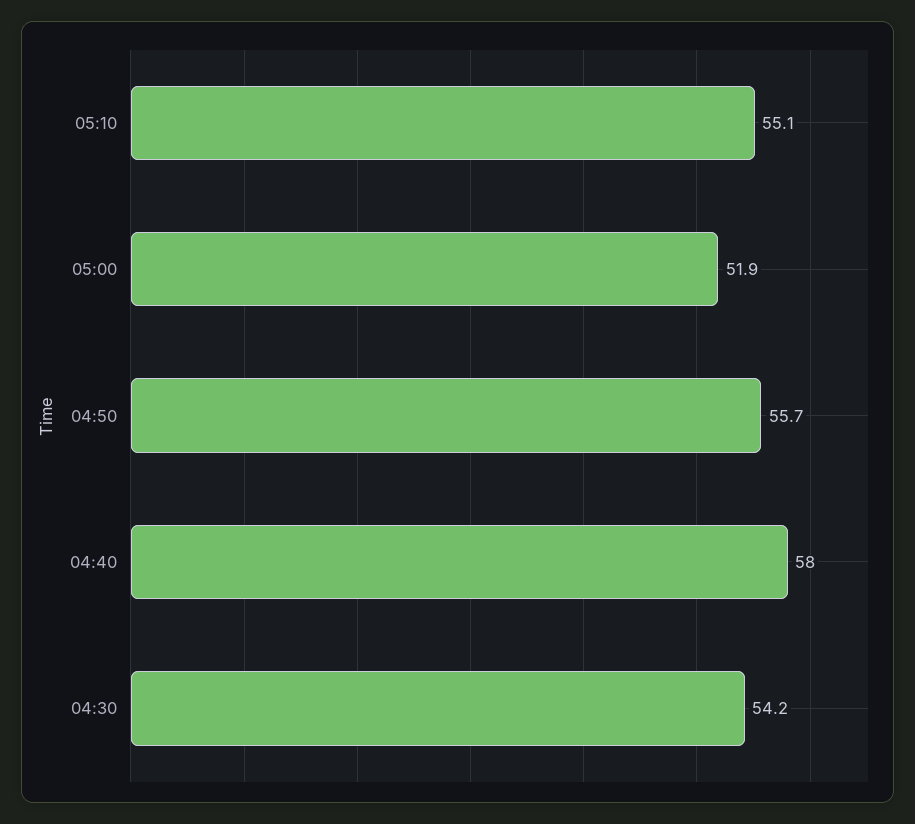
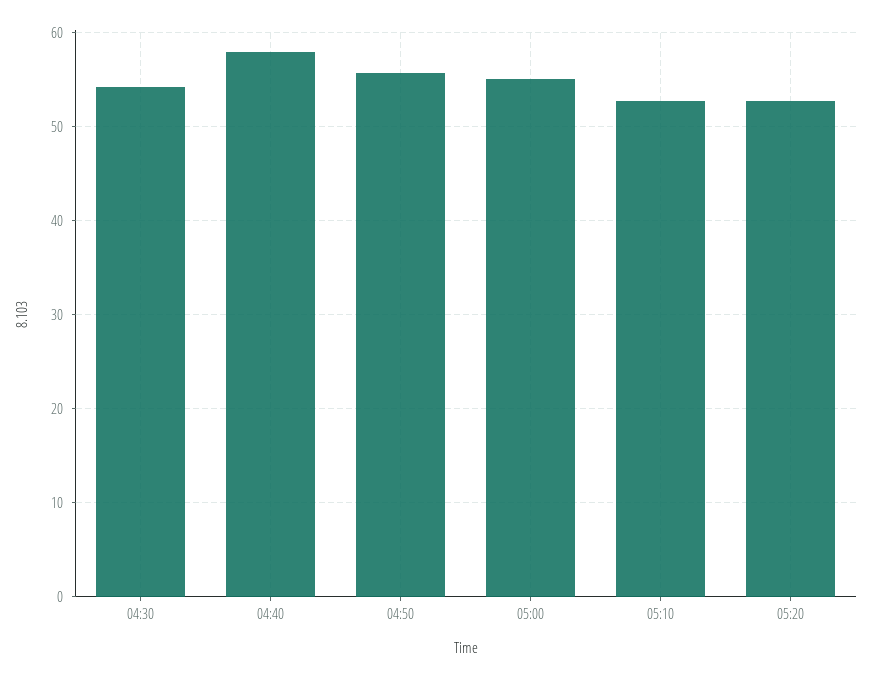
05:10: 55.1 -> 53
05:00: 51.9 -> 55
05:20: none -> 53

